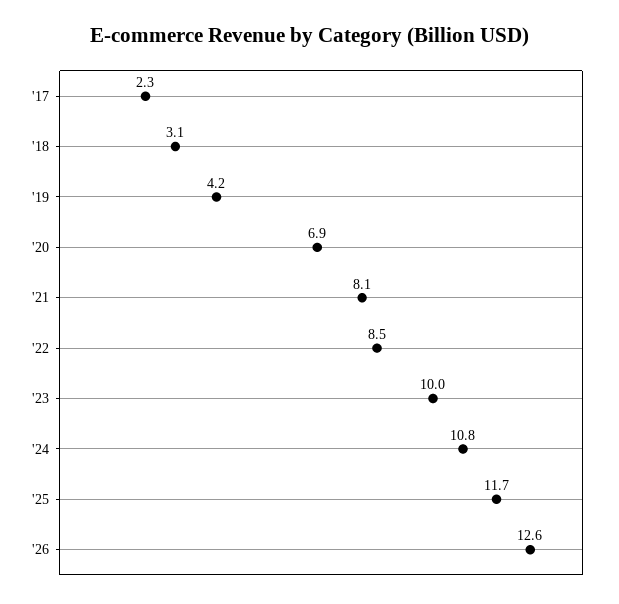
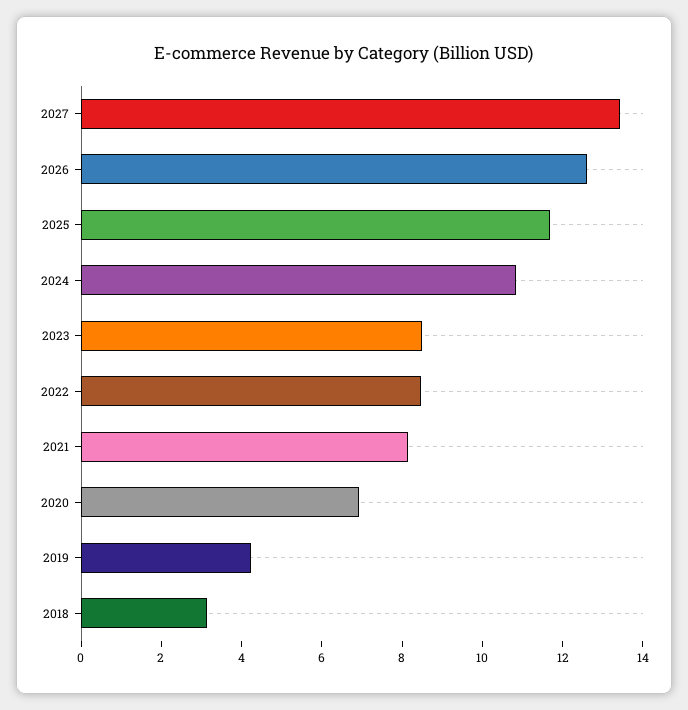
'17: 2.3 -> none
'23: 10 -> 8.5
2027: none -> 13.5

